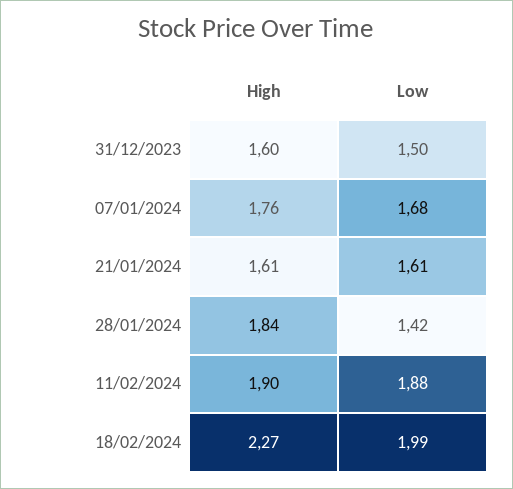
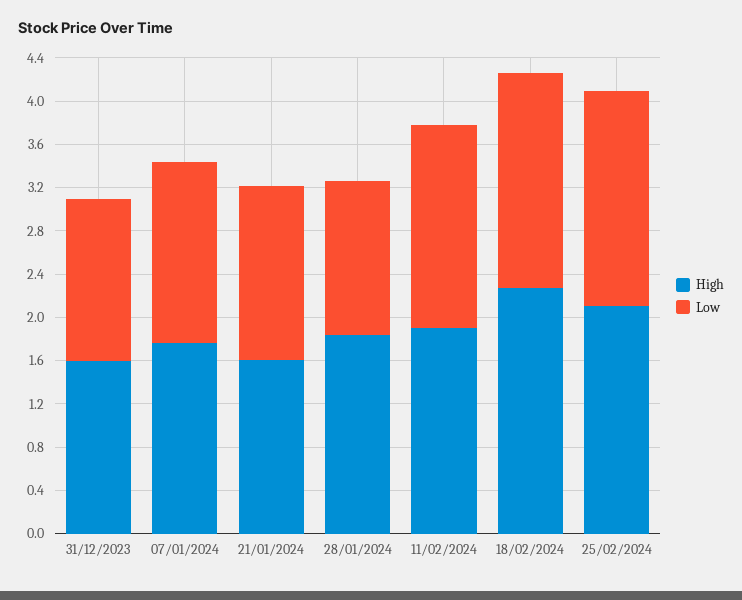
High, 25/02/2024: none -> 2.1
Low, 25/02/2024: none -> 2

